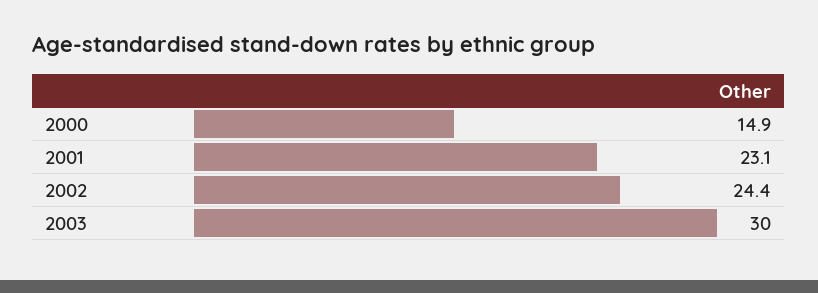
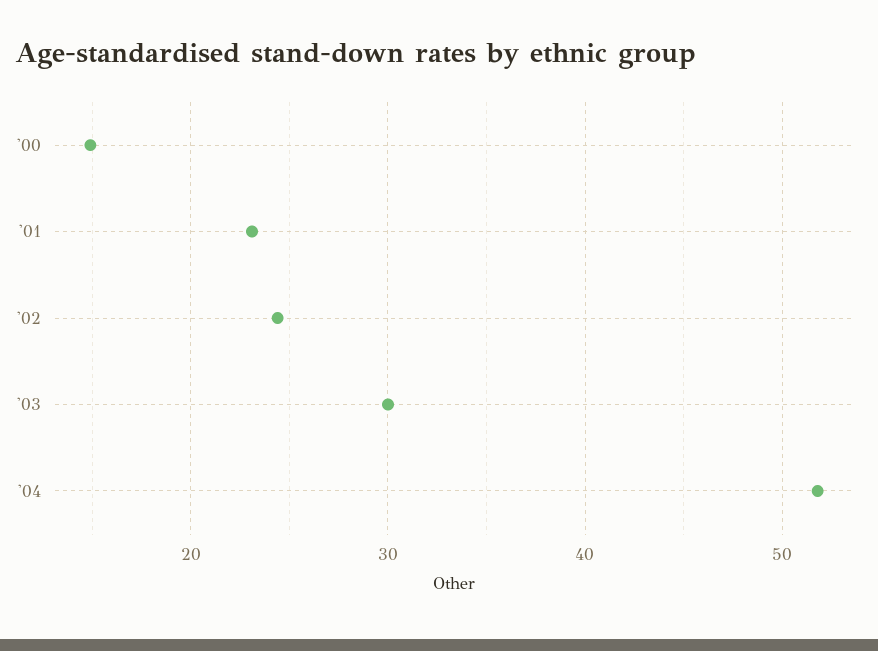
'04: none -> 52

